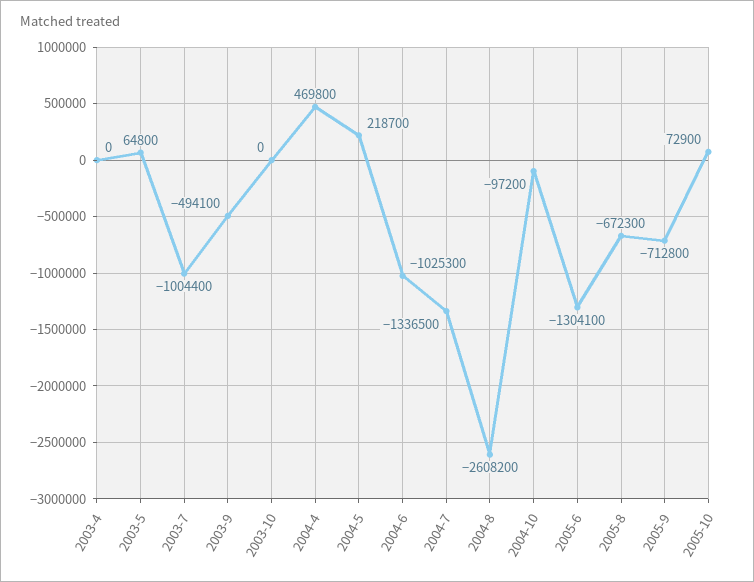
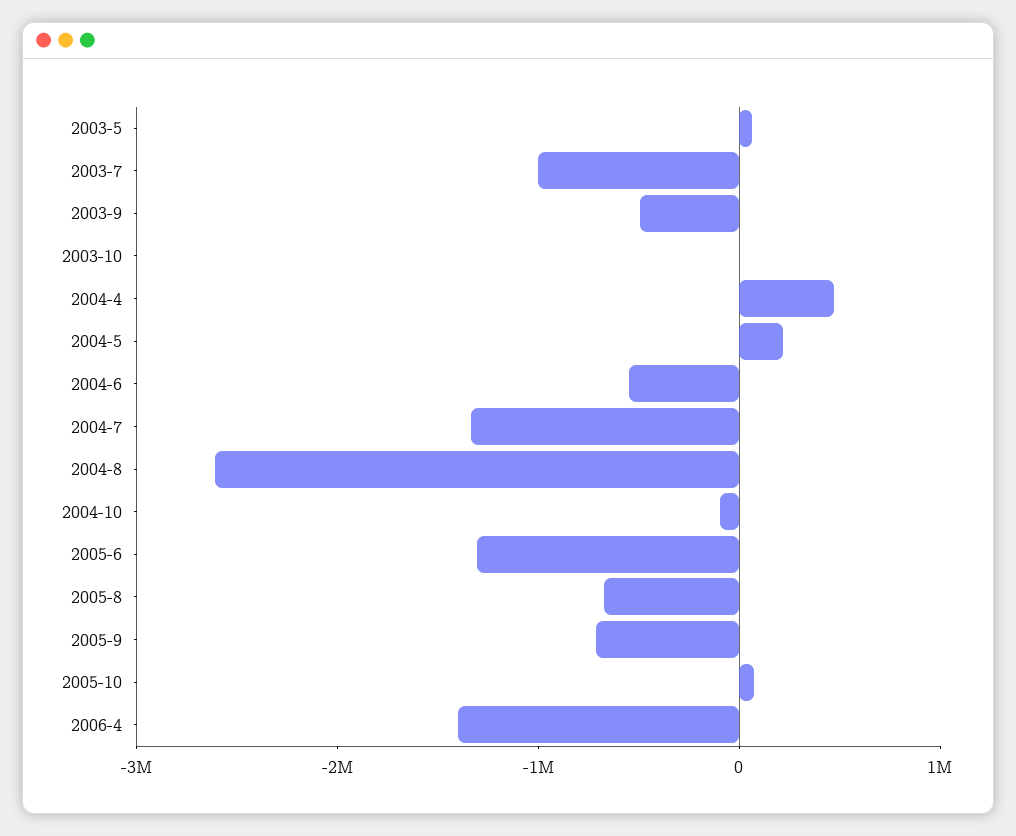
2003-4: 0 -> none
2004-6: -1025300 -> -600000
2006-4: none -> -1400000

